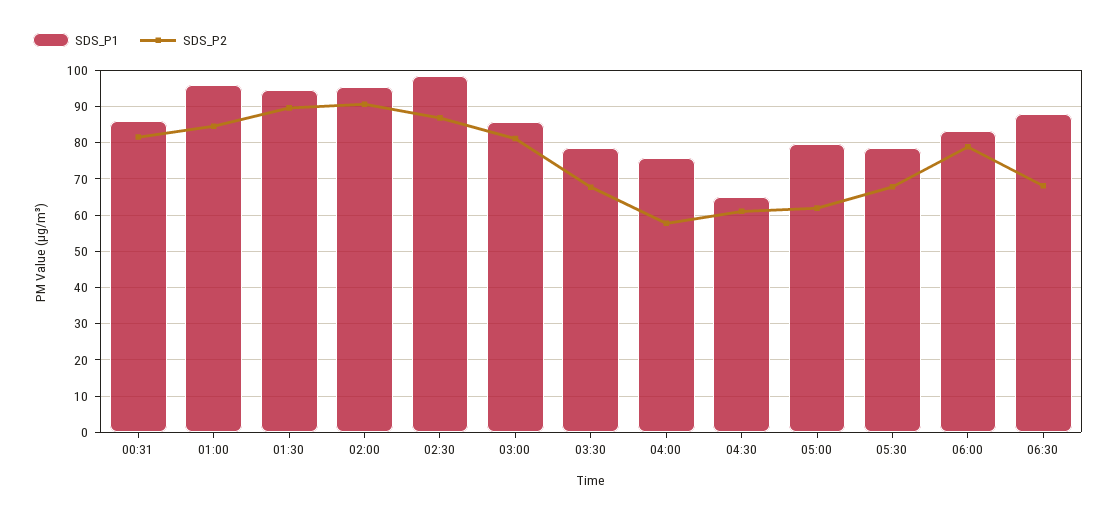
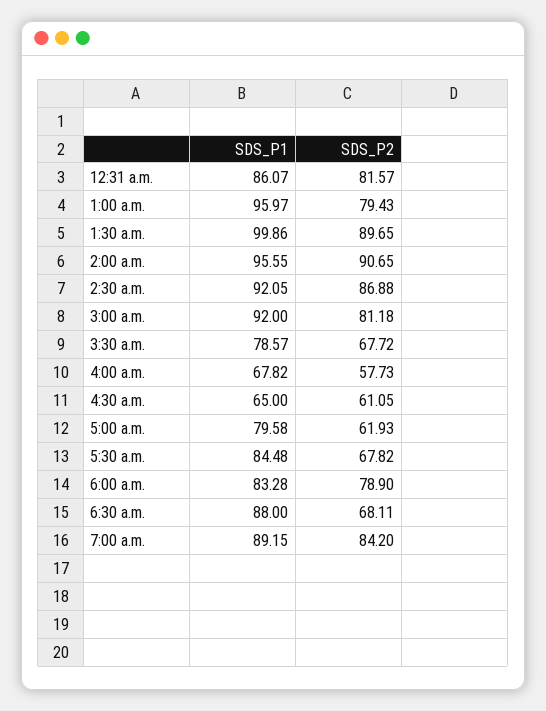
SDS_P2, 01:00: 84 -> 79.43
SDS_P1, 01:30: 94 -> 99.86
SDS_P1, 02:30: 98 -> 92.05
SDS_P1, 03:00: 86 -> 92
SDS_P1, 04:00: 76 -> 67.82
SDS_P1, 05:30: 78 -> 84.48
SDS_P1, 7:00 a.m.: none -> 89.15
SDS_P2, 7:00 a.m.: none -> 84.2

